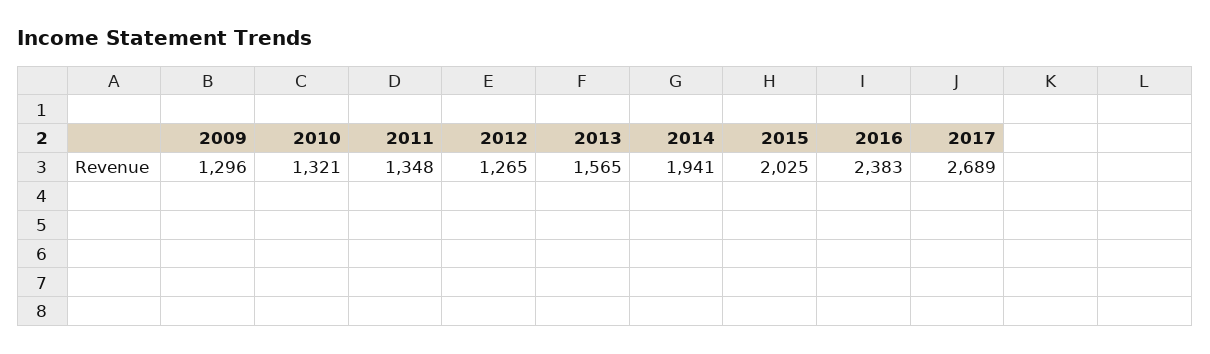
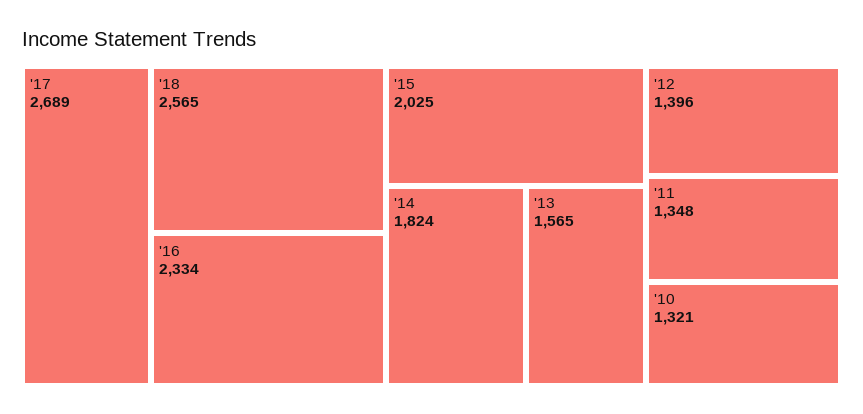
2009: 1296 -> none
2012: 1265 -> 1396
2014: 1941 -> 1824
2016: 2383 -> 2334
'18: none -> 2565

